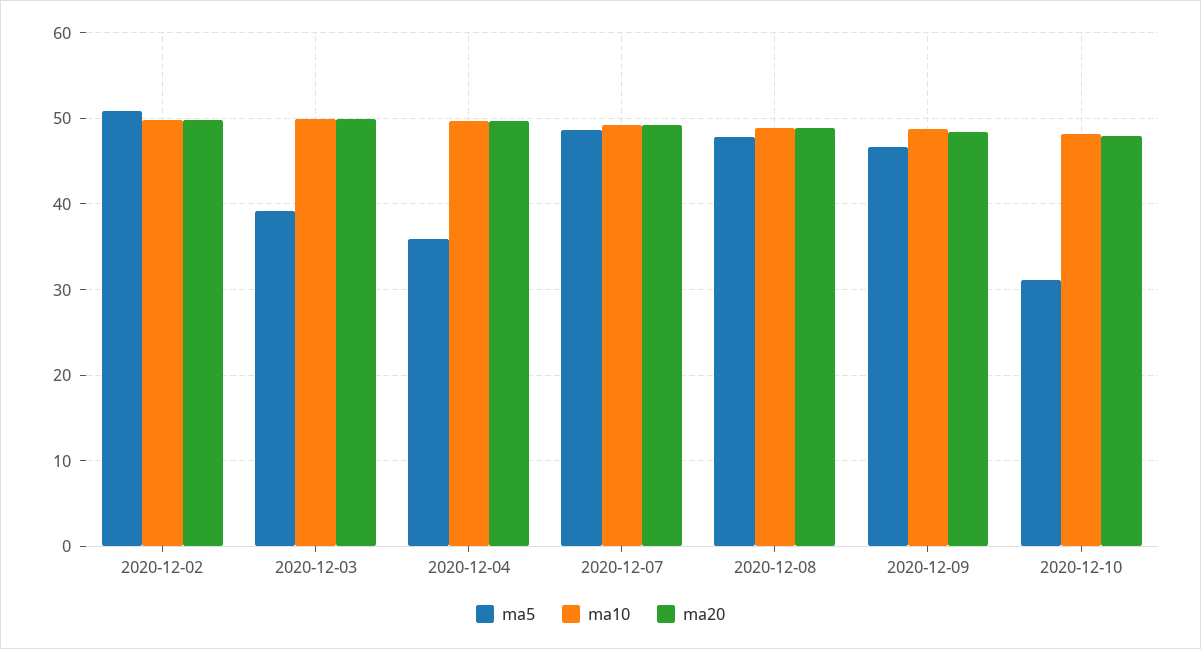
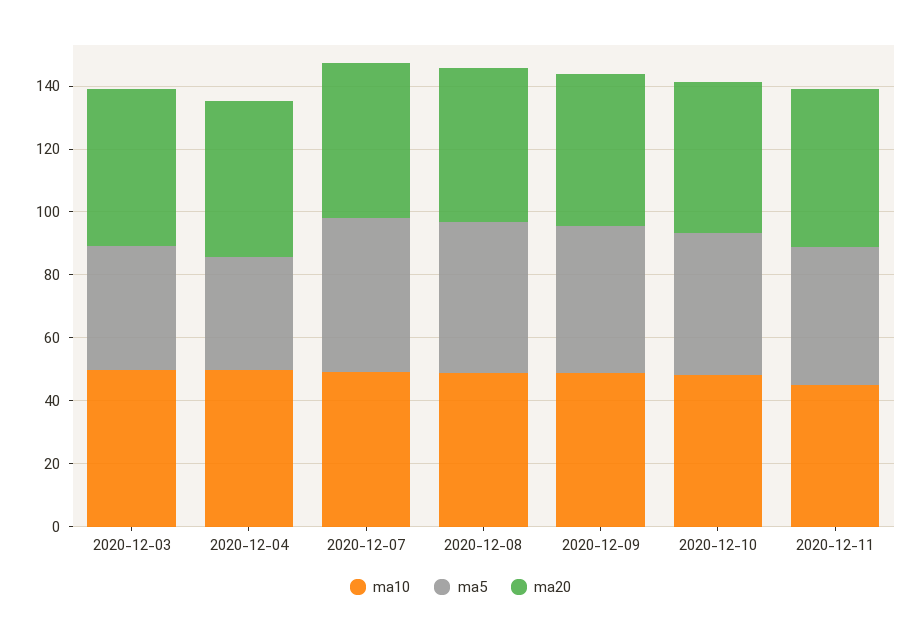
ma5, 2020-12-02: 51 -> none
ma10, 2020-12-02: 50 -> none
ma20, 2020-12-02: 50 -> none
ma5, 2020-12-10: 31 -> 45
ma10, 2020-12-11: none -> 45
ma5, 2020-12-11: none -> 45
ma20, 2020-12-11: none -> 50

